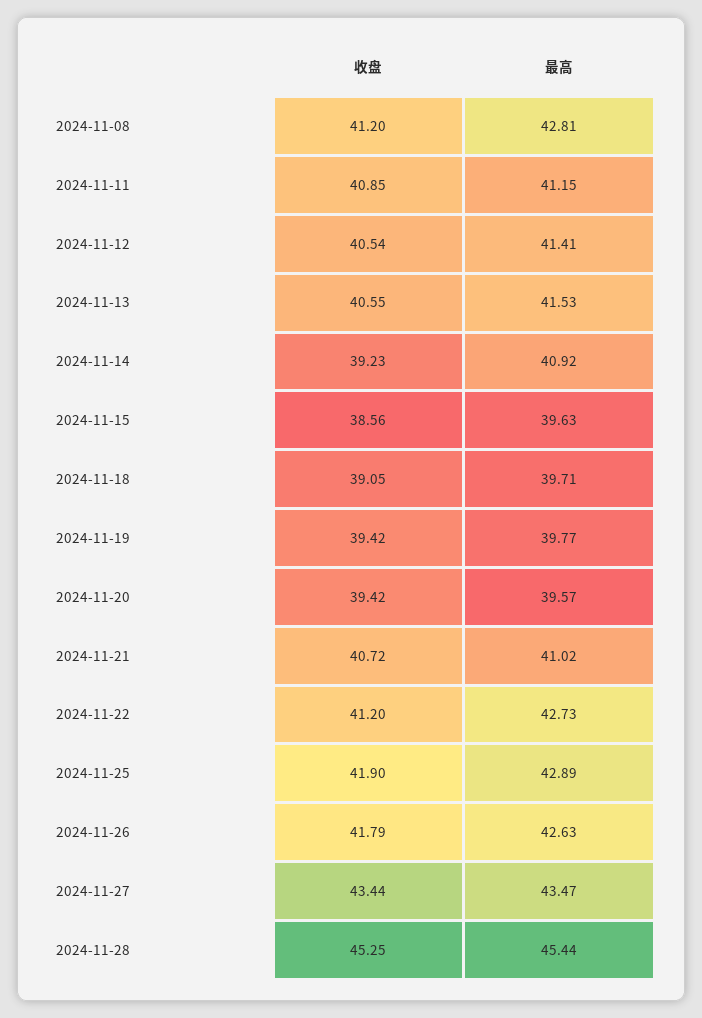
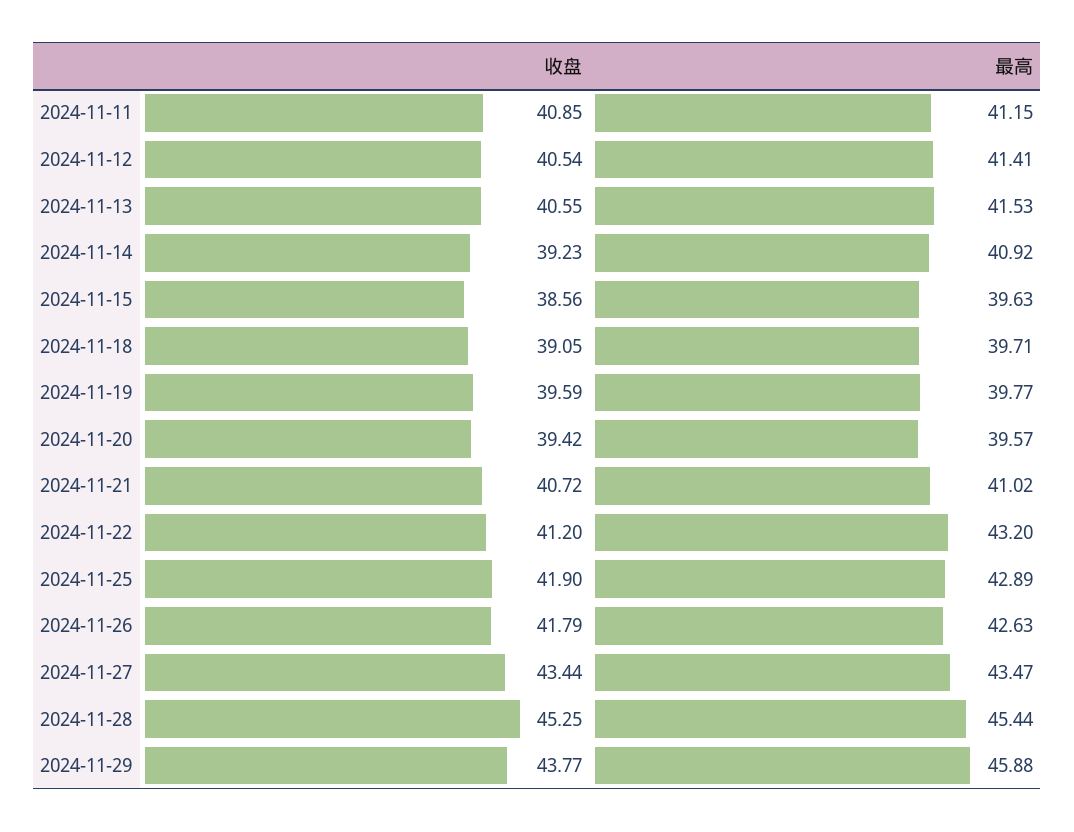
收盘, 2024-11-08: 41.2 -> none
最高, 2024-11-08: 42.81 -> none
收盘, 2024-11-19: 39.42 -> 39.59
最高, 2024-11-22: 42.73 -> 43.2
收盘, 2024-11-29: none -> 43.77
最高, 2024-11-29: none -> 45.88

